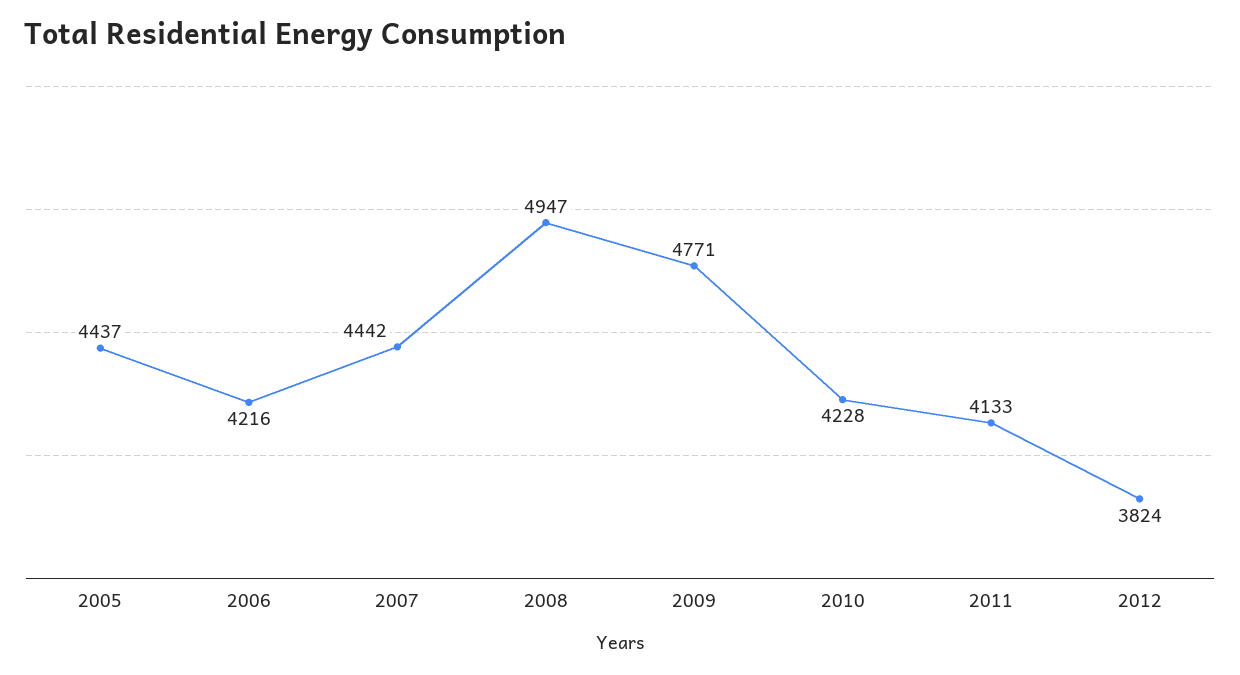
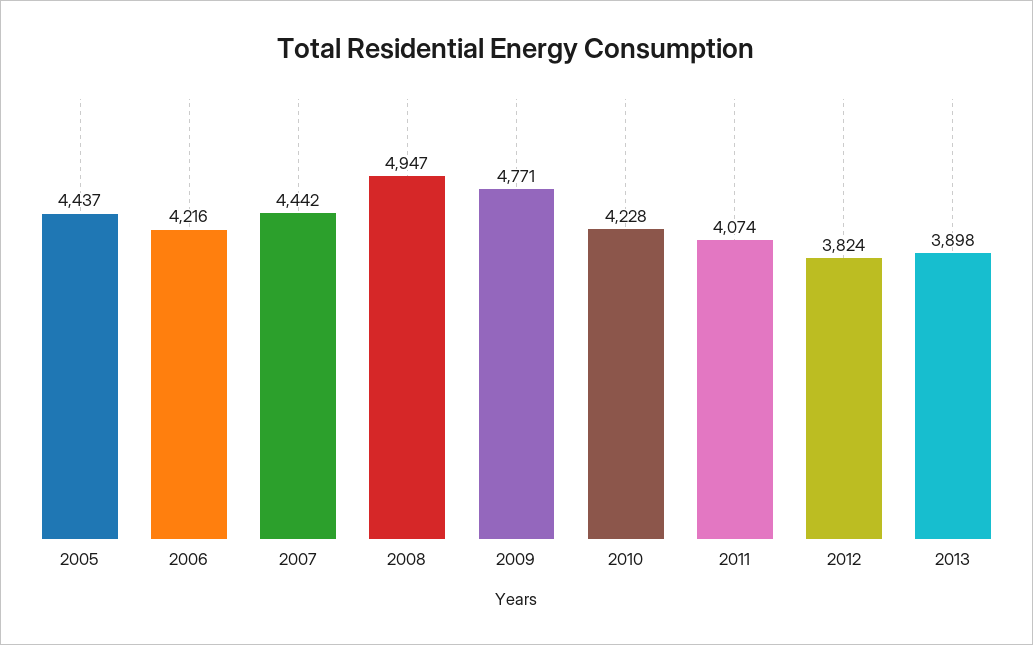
2011: 4133 -> 4074
2013: none -> 3898

